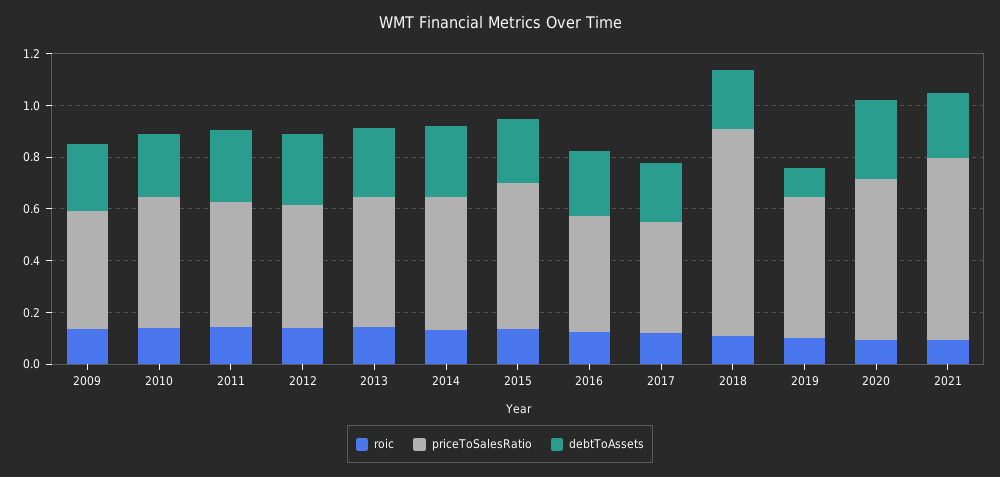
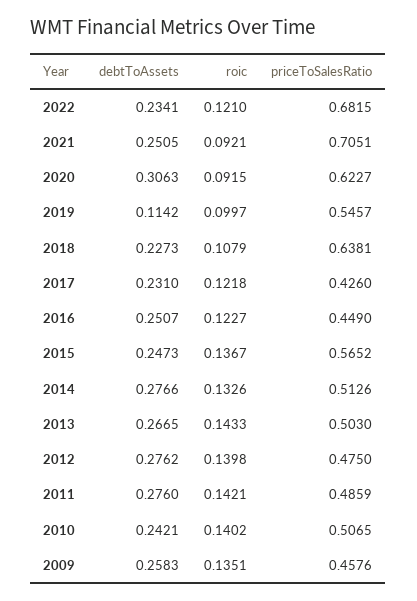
priceToSalesRatio, 2018: 0.8 -> 0.6381
debtToAssets, 2022: none -> 0.2341
roic, 2022: none -> 0.121
priceToSalesRatio, 2022: none -> 0.6815

